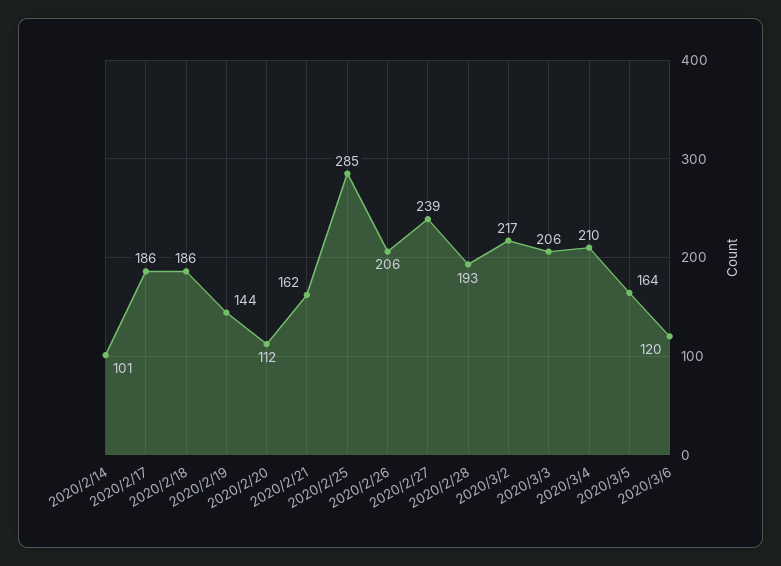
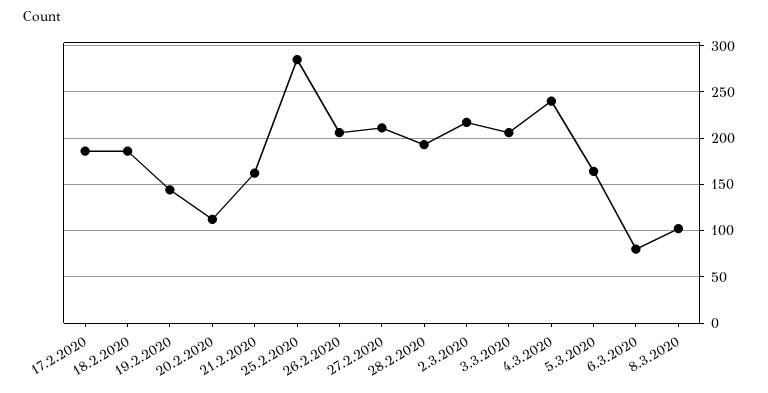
2020/2/14: 101 -> none
2020/2/27: 239 -> 210
2020/3/4: 210 -> 240
2020/3/6: 120 -> 80
8.3.2020: none -> 100

